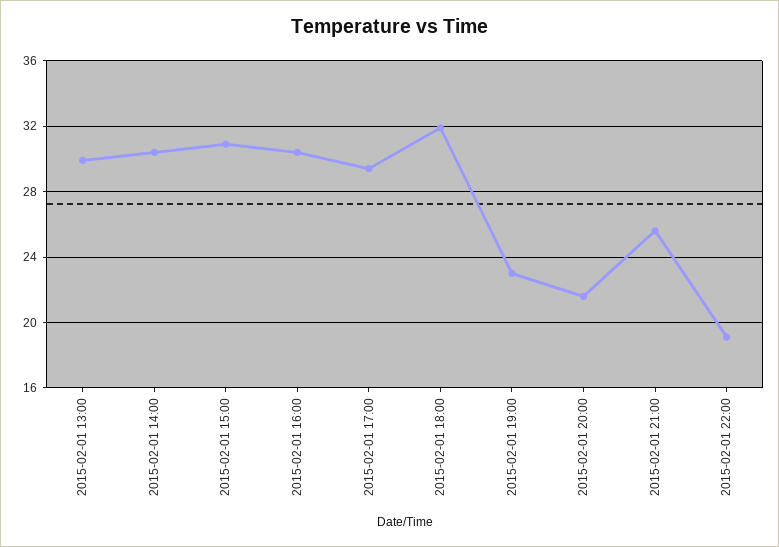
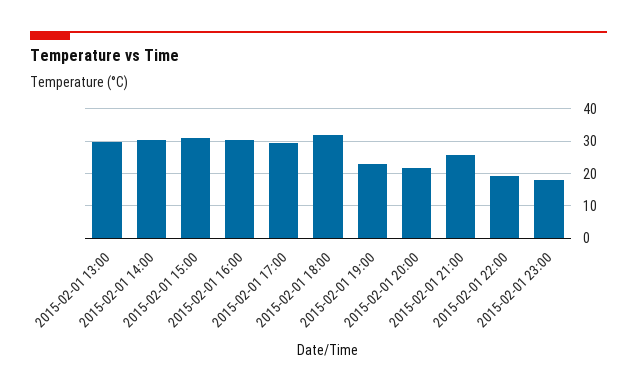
2015-02-01 23:00: none -> 18

